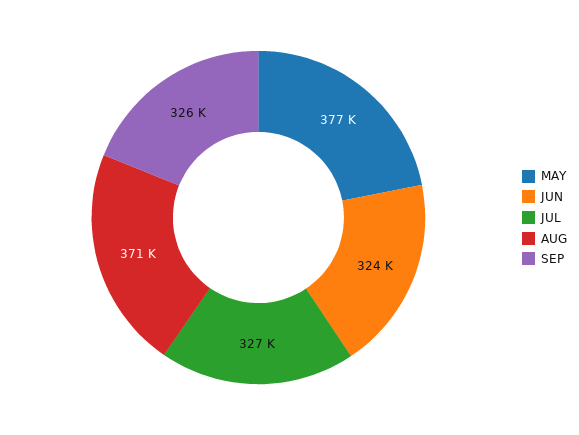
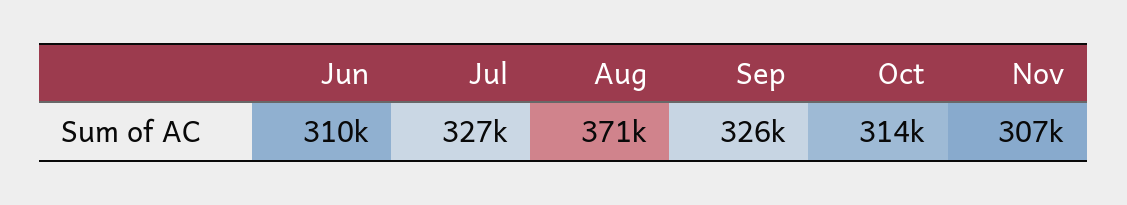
MAY: 377000 -> none
JUN: 324000 -> 310000
Oct: none -> 314000
Nov: none -> 307000

